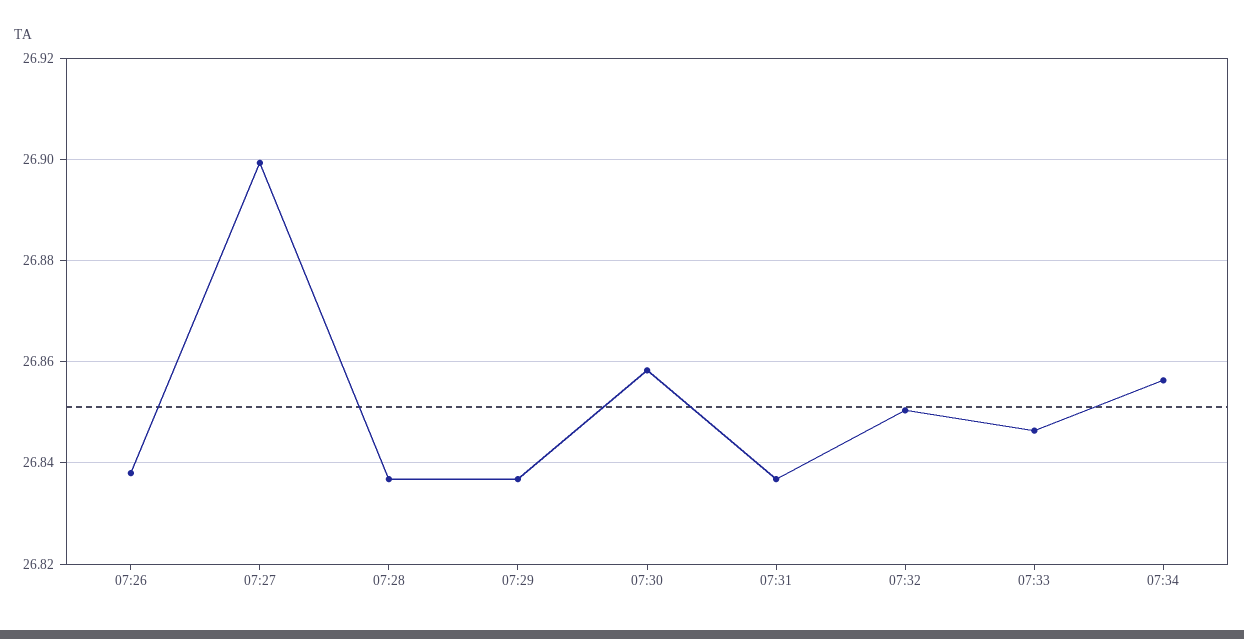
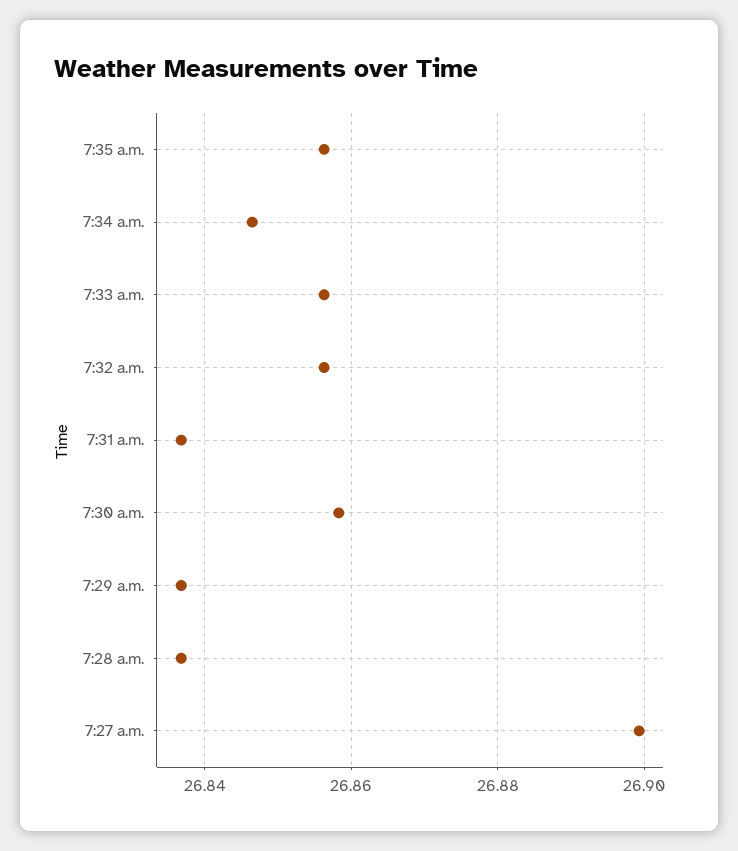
07:26: 26.838 -> none
07:32: 26.85 -> 26.856
07:33: 26.846 -> 26.856
07:34: 26.856 -> 26.846
7:35 a.m.: none -> 26.856

